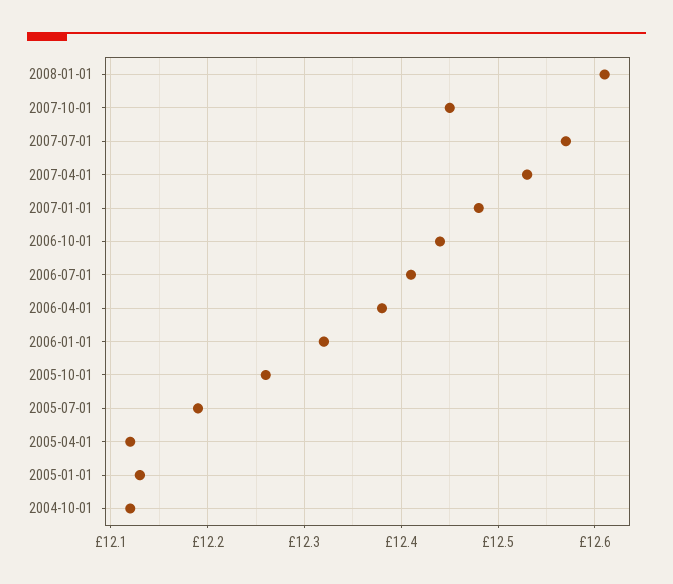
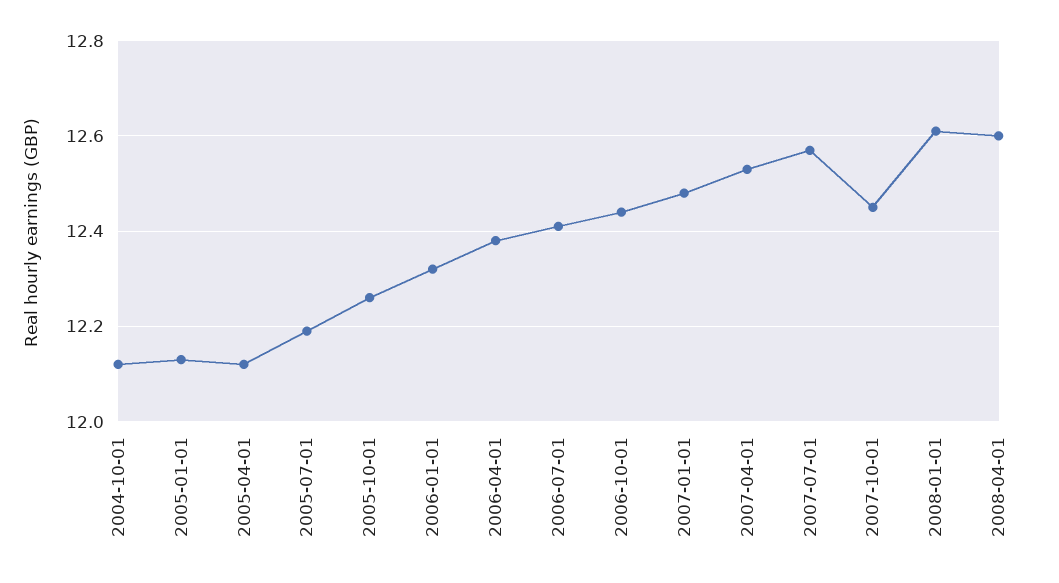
2008-04-01: none -> 12.6

